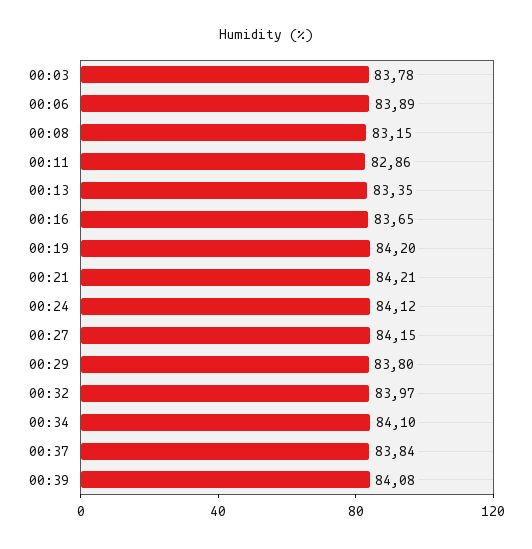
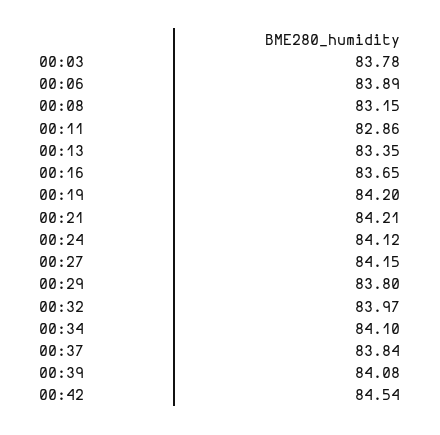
00:42: none -> 84.54

